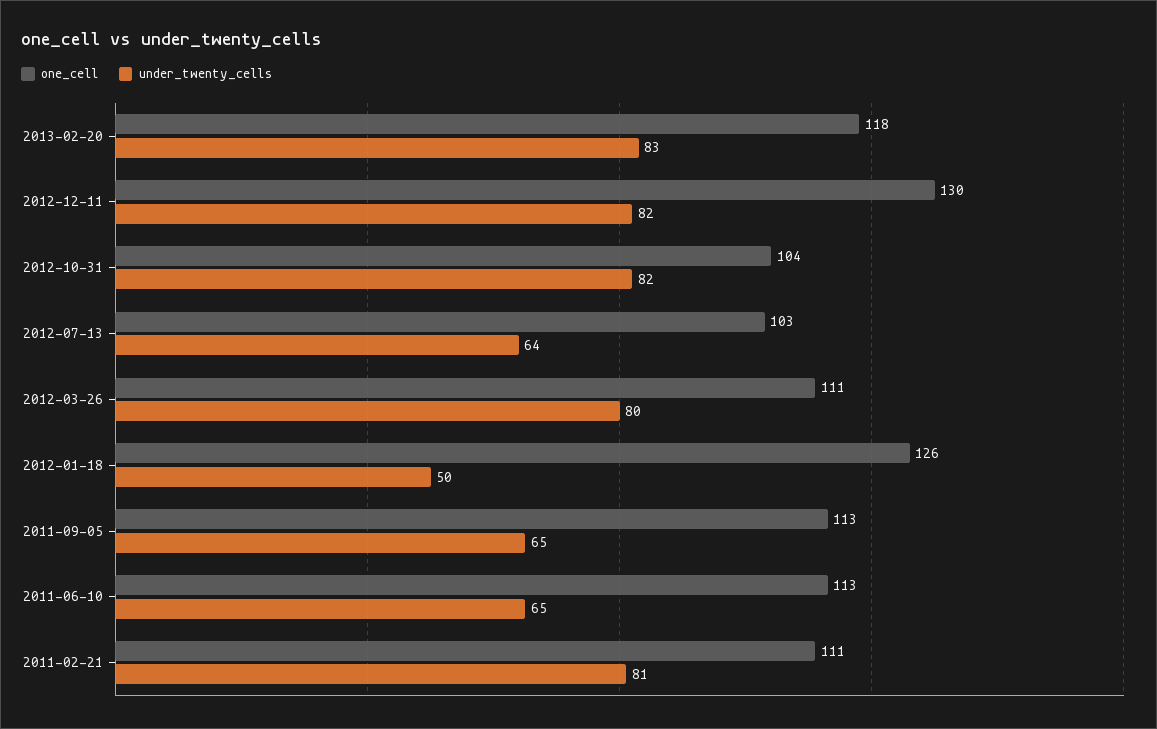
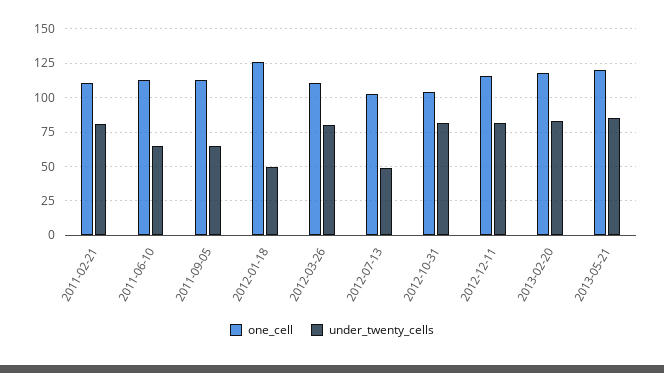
one_cell, 2012-12-11: 130 -> 115
under_twenty_cells, 2012-07-13: 64 -> 50
one_cell, 2013-05-21: none -> 120
under_twenty_cells, 2013-05-21: none -> 85

